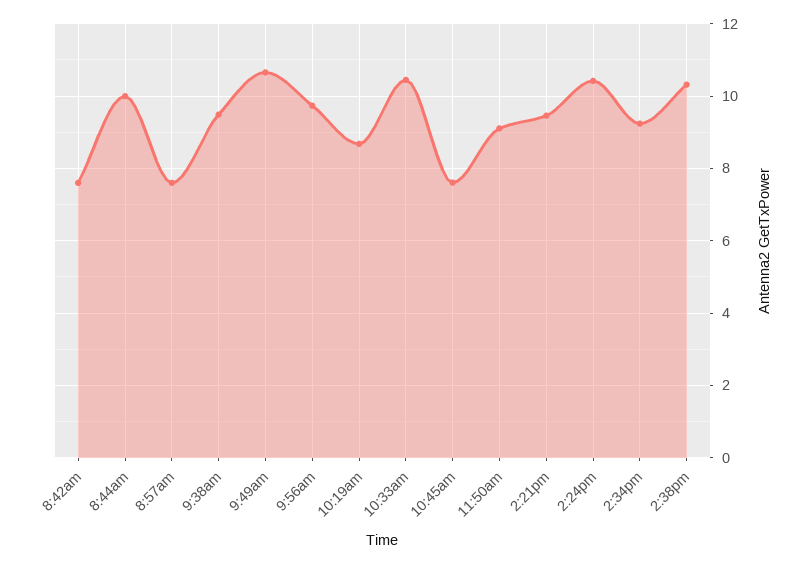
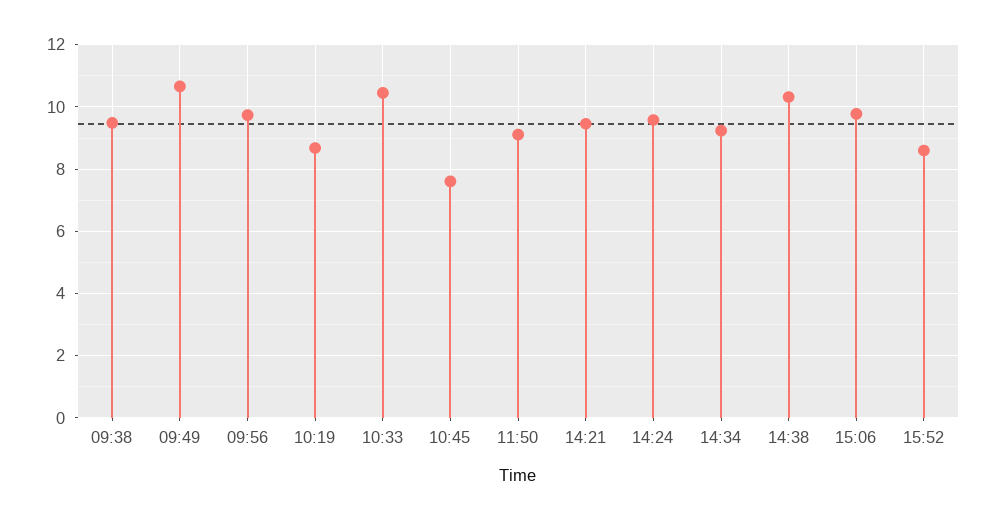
8:42am: 7.6 -> none
8:44am: 10 -> none
8:57am: 7.6 -> none
2:24pm: 10.4 -> 9.6
15:06: none -> 9.8
15:52: none -> 8.6

